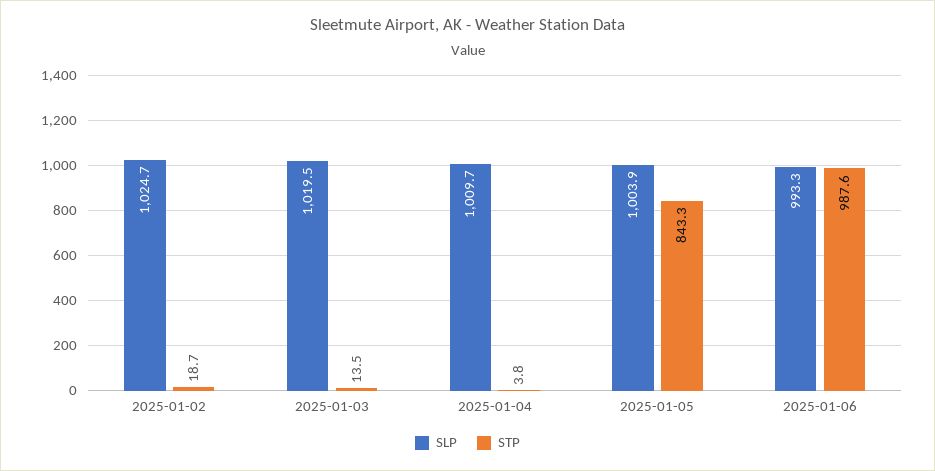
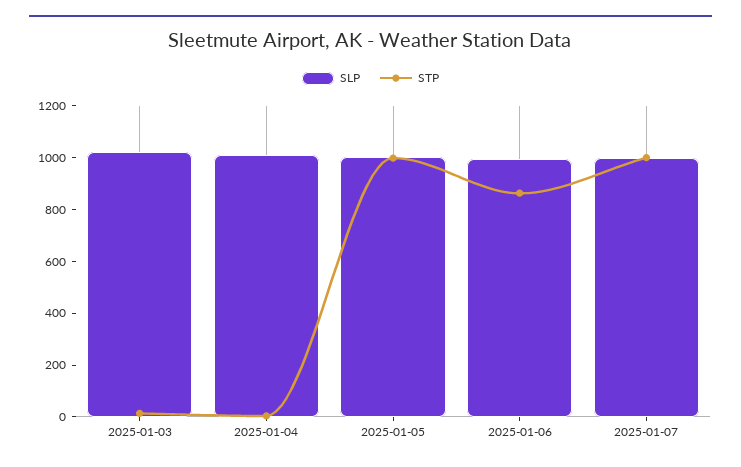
SLP, 2025-01-02: 1024.7 -> none
STP, 2025-01-02: 18.7 -> none
STP, 2025-01-05: 843.3 -> 1000
STP, 2025-01-06: 987.6 -> 850
SLP, 2025-01-07: none -> 1000
STP, 2025-01-07: none -> 1000

